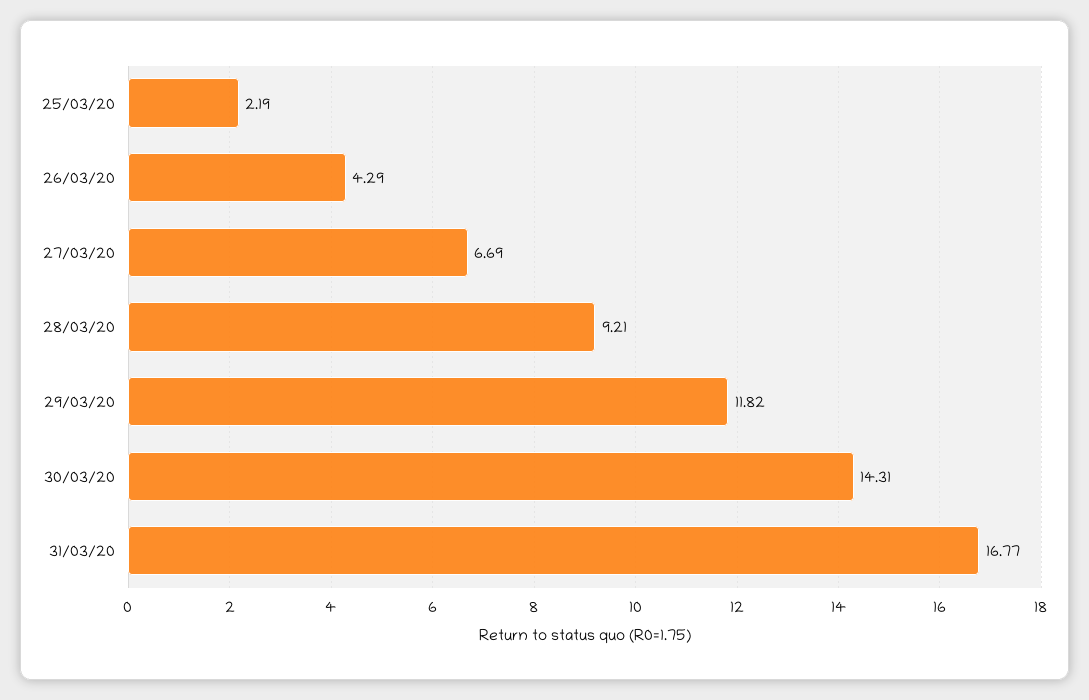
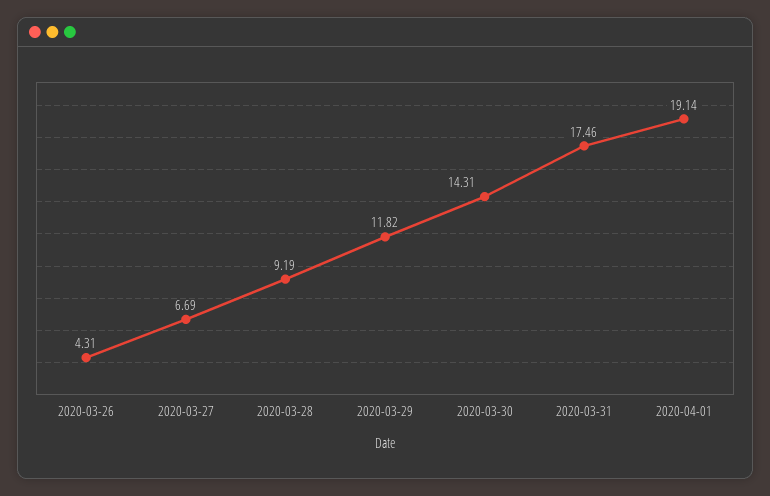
25/03/20: 2.19 -> none
26/03/20: 4.29 -> 4.31
28/03/20: 9.21 -> 9.19
31/03/20: 16.77 -> 17.46
2020-04-01: none -> 19.14

